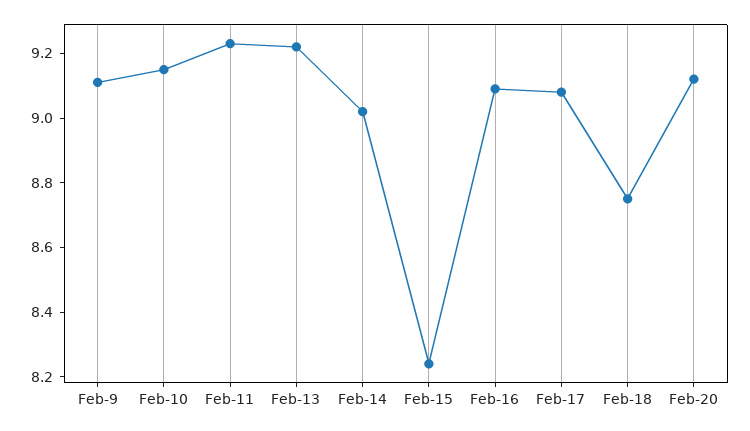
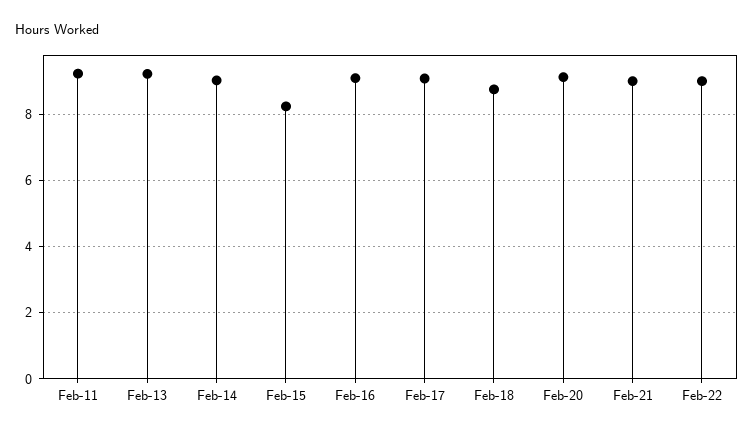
Feb-9: 9.1 -> none
Feb-10: 9.15 -> none
Feb-21: none -> 9
Feb-22: none -> 9

